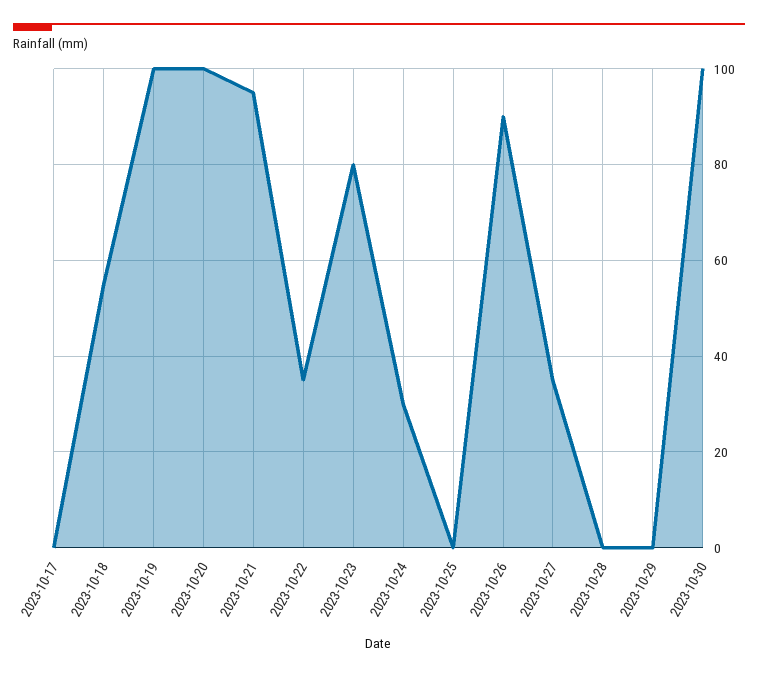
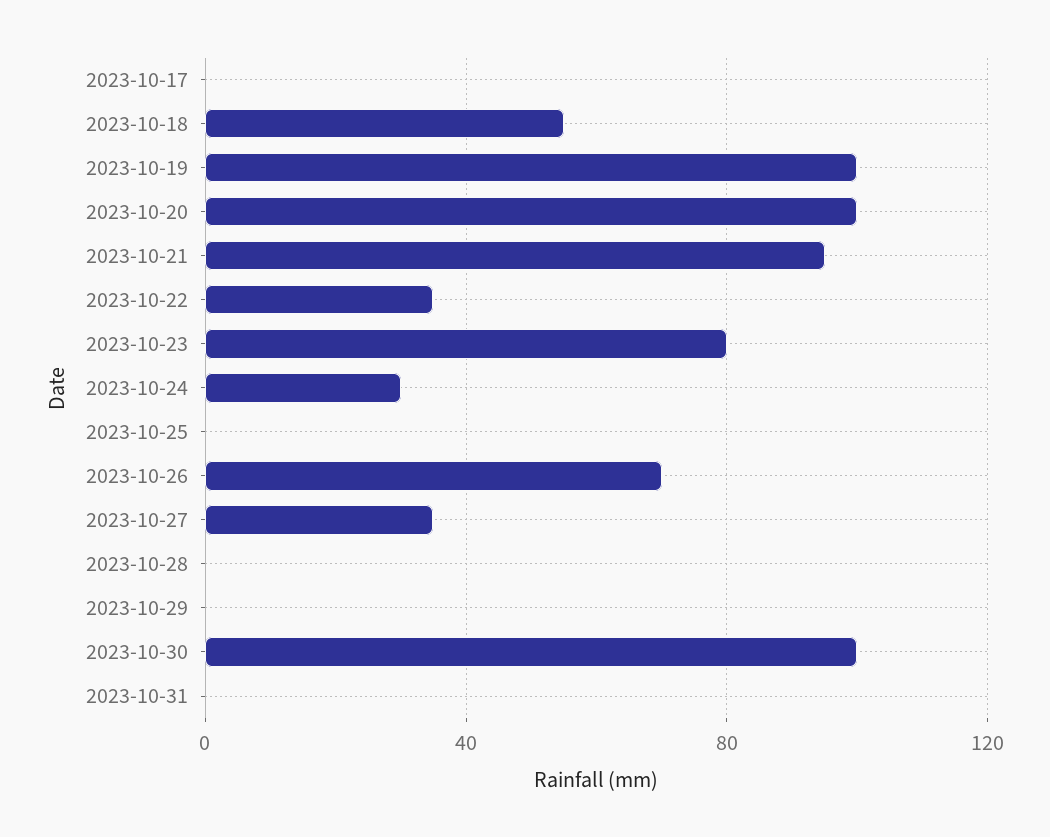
2023-10-26: 90 -> 70
2023-10-31: none -> 0

